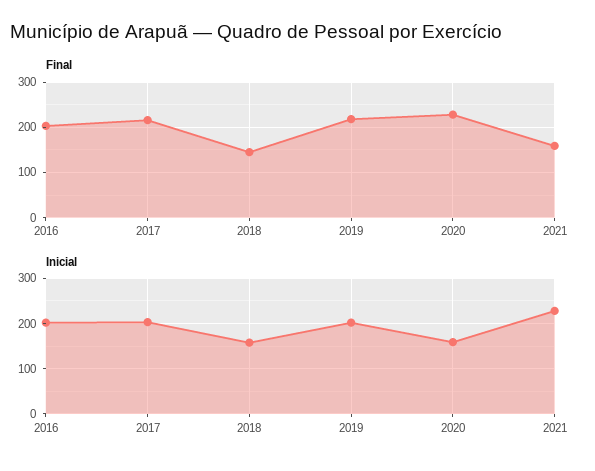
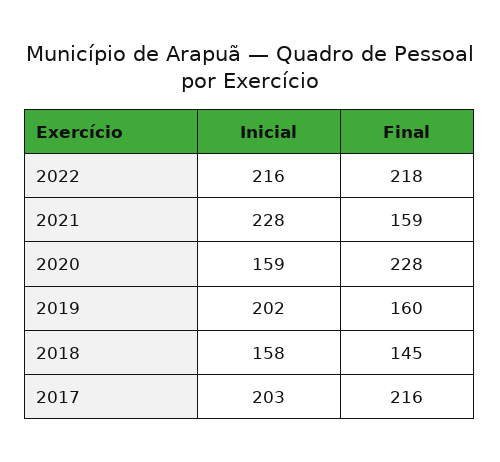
Final, 2016: 200 -> none
Final, 2019: 220 -> 160
Inicial, 2016: 200 -> none
Inicial, 2022: none -> 216
Final, 2022: none -> 218

